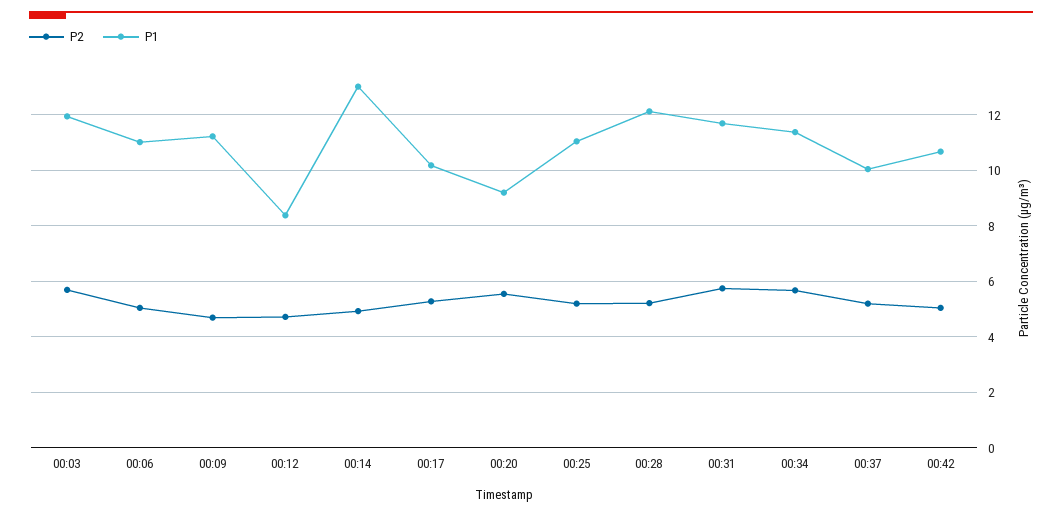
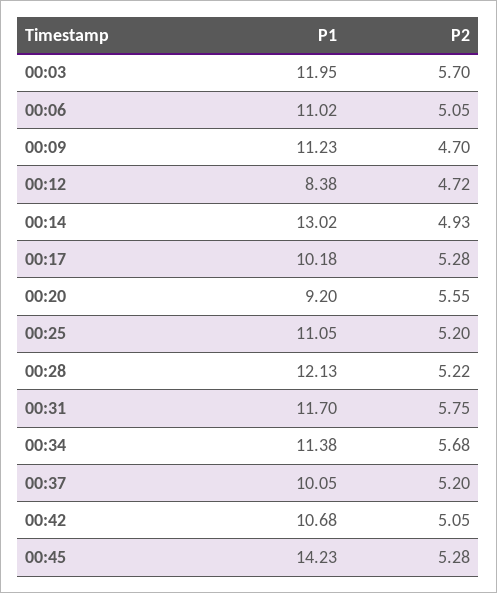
P1, 00:45: none -> 14.23
P2, 00:45: none -> 5.28

